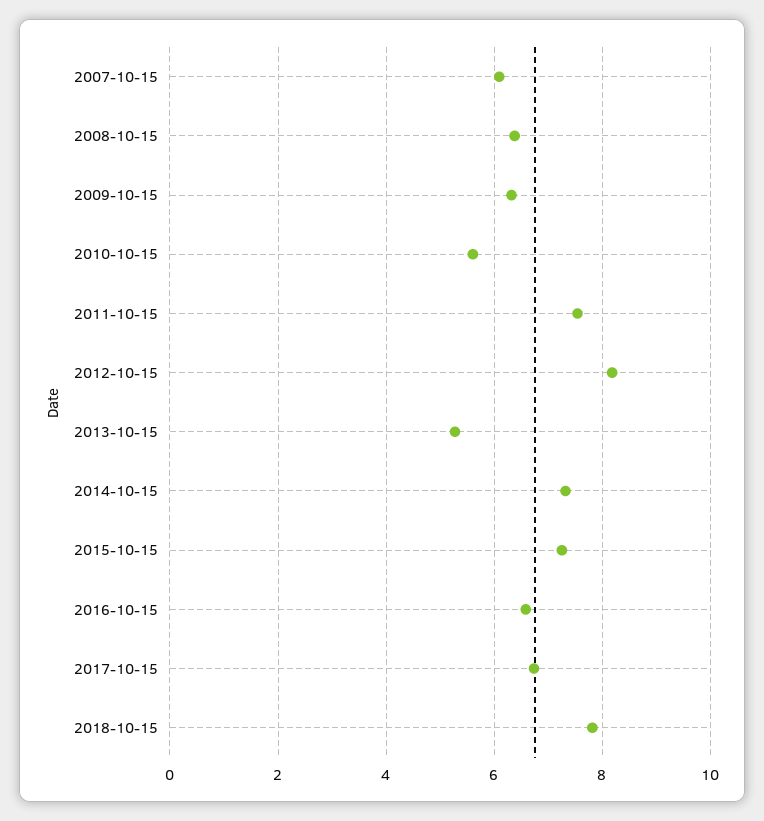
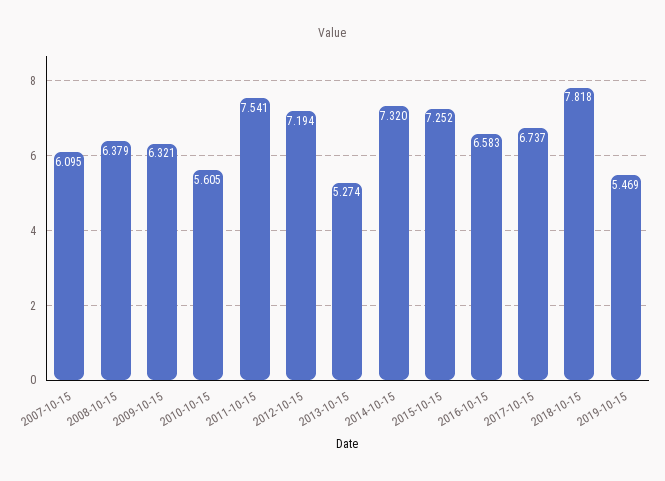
2012-10-15: 8.2 -> 7.194
2019-10-15: none -> 5.469

